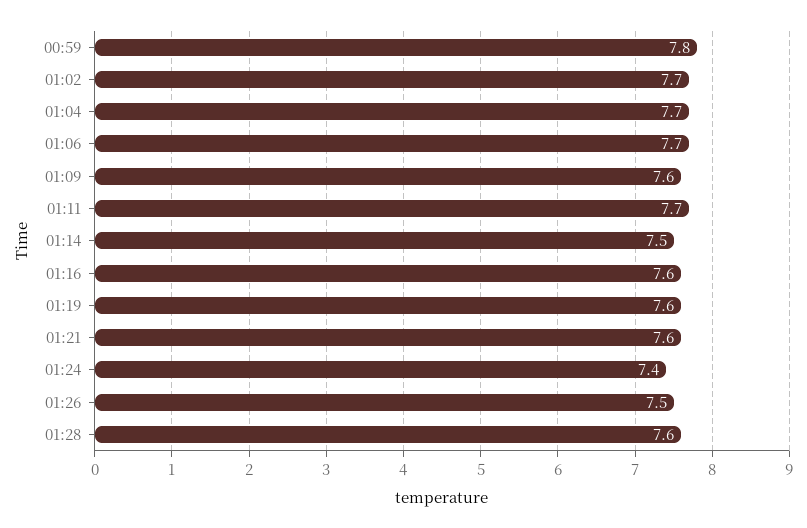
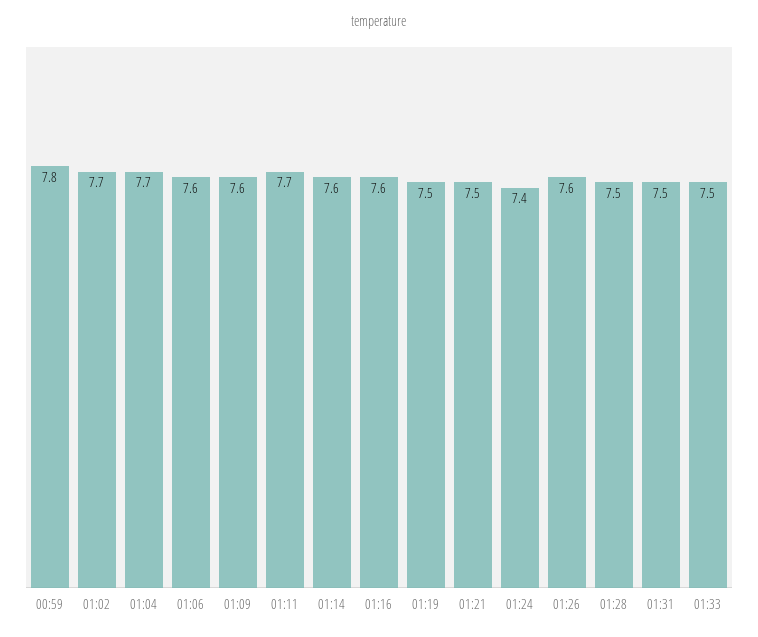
01:06: 7.7 -> 7.6
01:14: 7.5 -> 7.6
01:19: 7.6 -> 7.5
01:21: 7.6 -> 7.5
01:26: 7.5 -> 7.6
01:28: 7.6 -> 7.5
01:31: none -> 7.5
01:33: none -> 7.5

